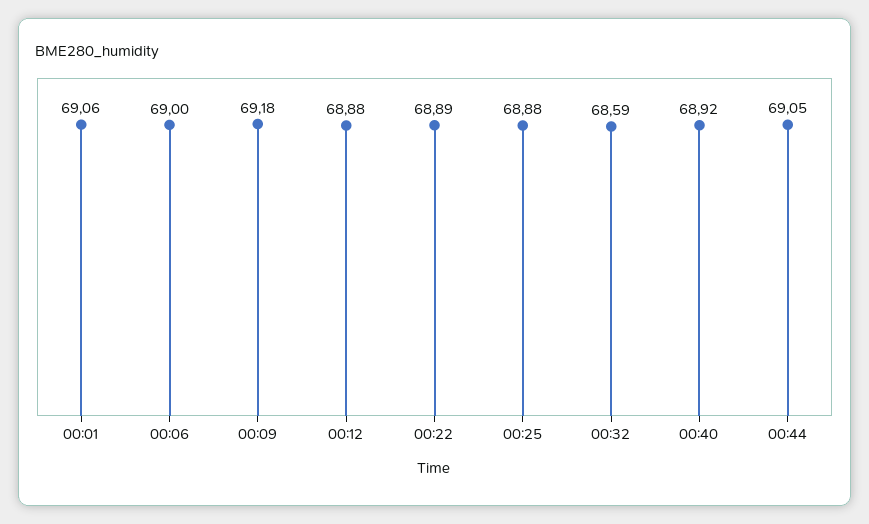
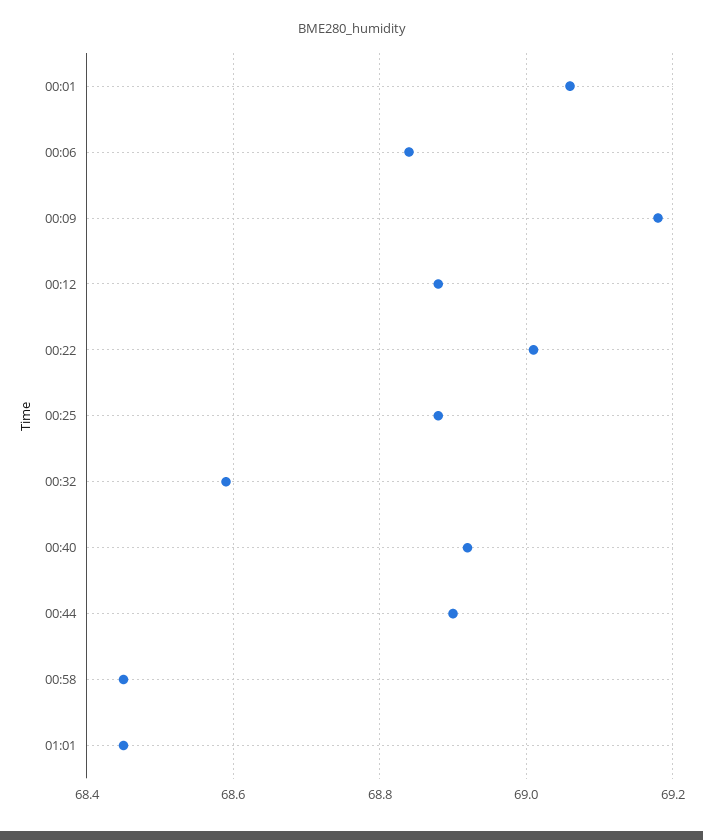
00:06: 69 -> 68.85
00:22: 68.89 -> 69
00:44: 69.05 -> 68.9
00:58: none -> 68.45
01:01: none -> 68.45

